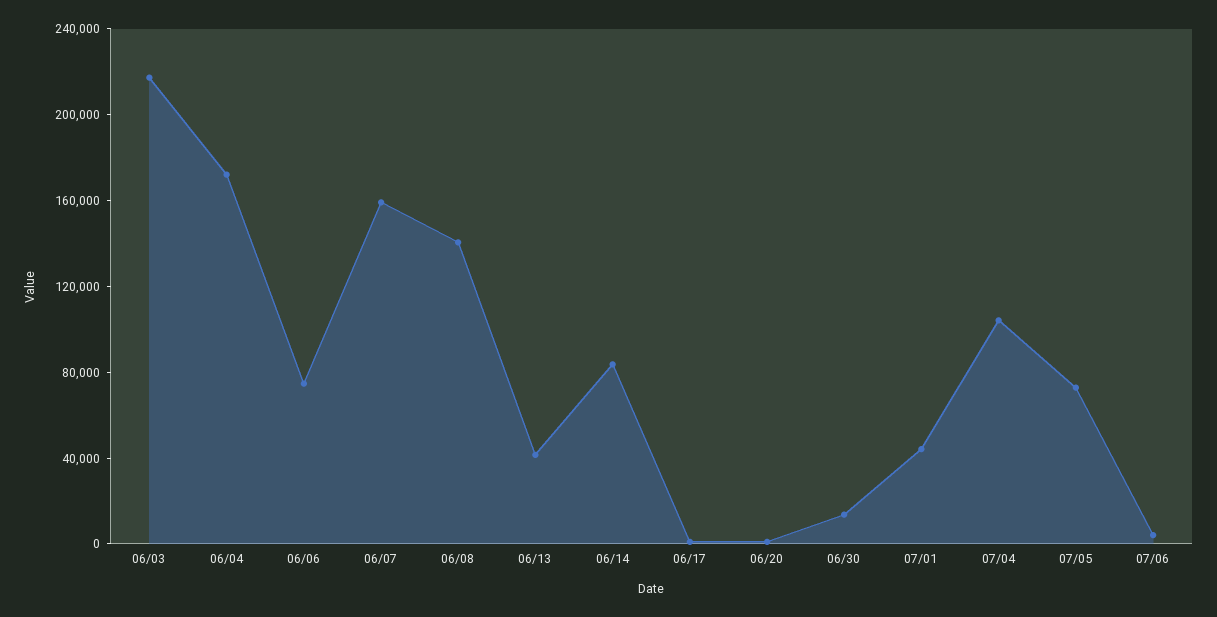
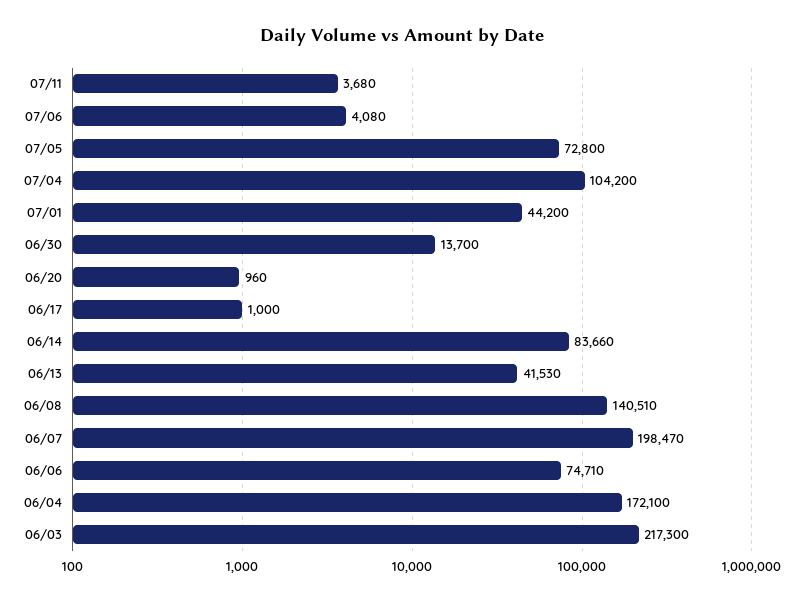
06/07: 160000 -> 198470
07/11: none -> 3680

